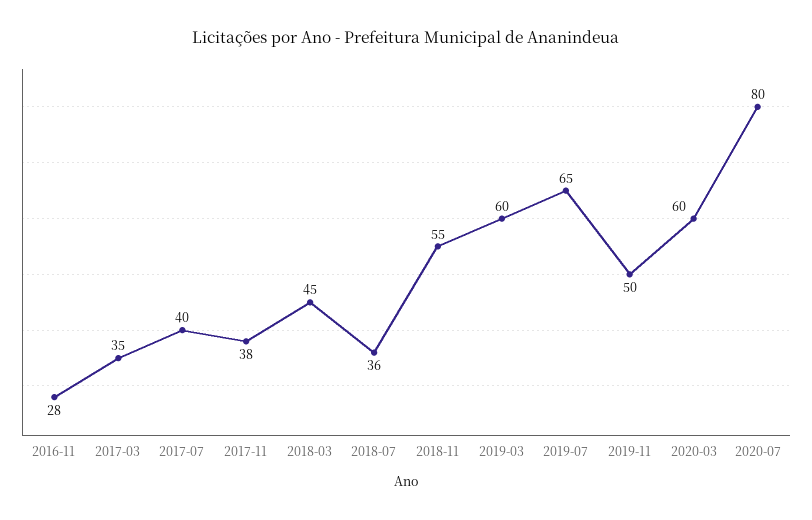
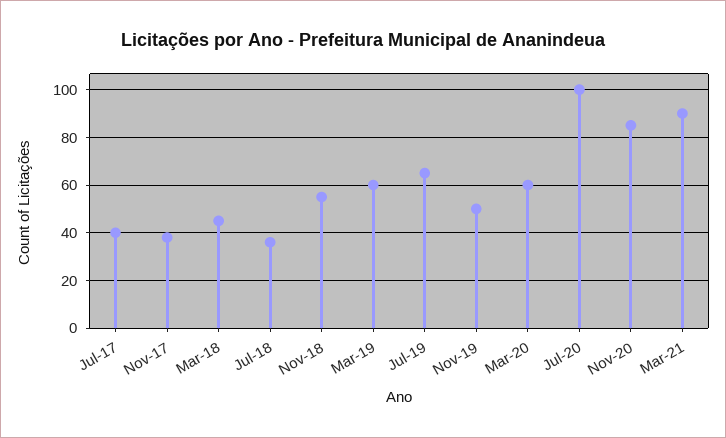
2016-11: 28 -> none
2017-03: 35 -> none
2020-07: 80 -> 100
Nov-20: none -> 85
Mar-21: none -> 90

